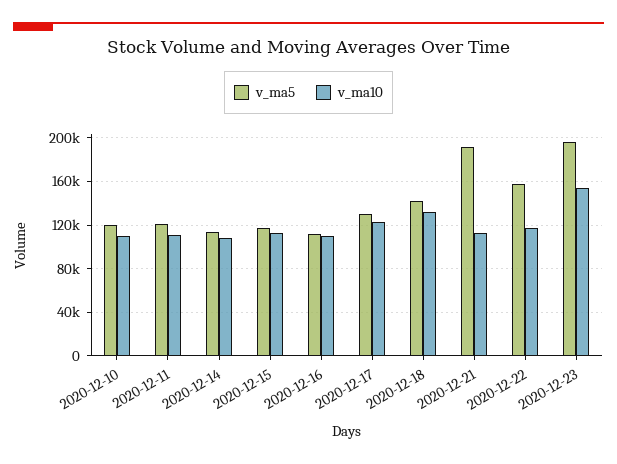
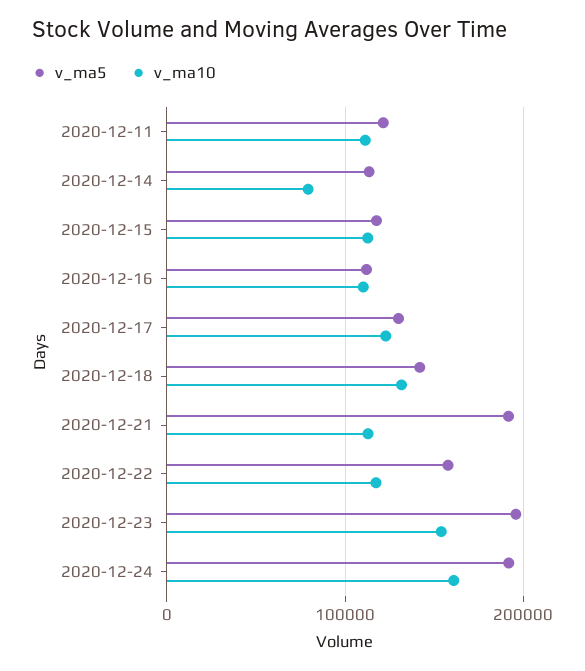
v_ma5, 2020-12-10: 120000 -> none
v_ma10, 2020-12-10: 110000 -> none
v_ma10, 2020-12-14: 110000 -> 80000
v_ma5, 2020-12-24: none -> 190000
v_ma10, 2020-12-24: none -> 160000

